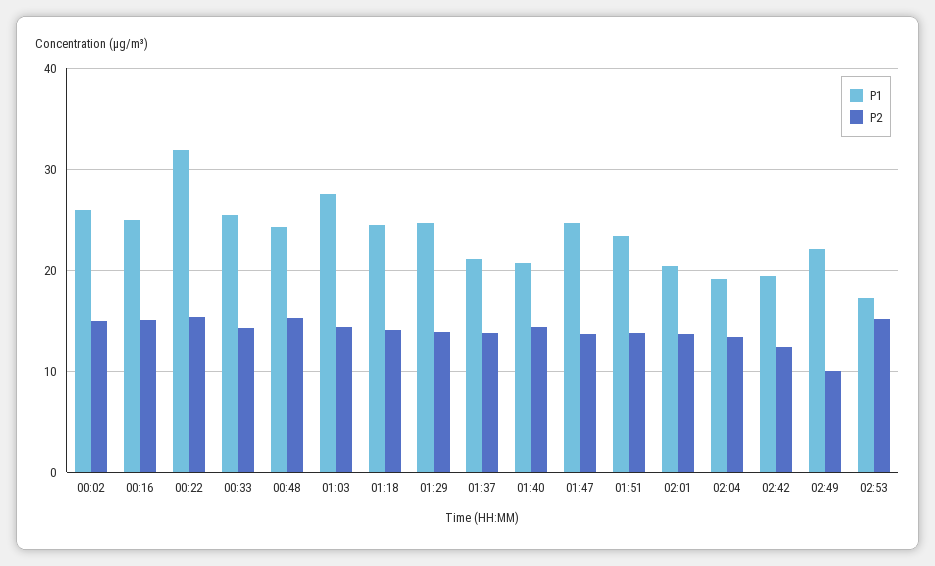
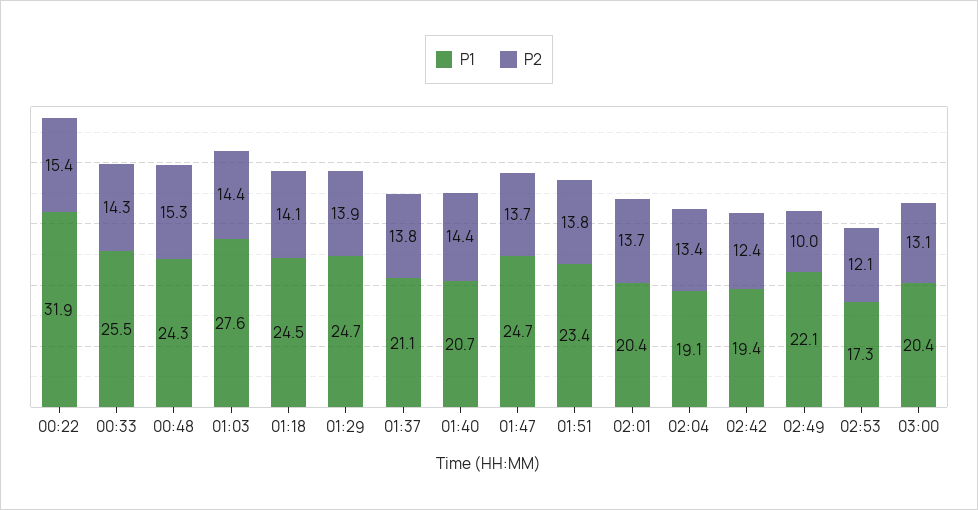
P1, 00:02: 26 -> none
P2, 00:02: 15 -> none
P1, 00:16: 25 -> none
P2, 00:16: 15 -> none
P2, 02:53: 15 -> 12.1
P1, 03:00: none -> 20.4
P2, 03:00: none -> 13.1

